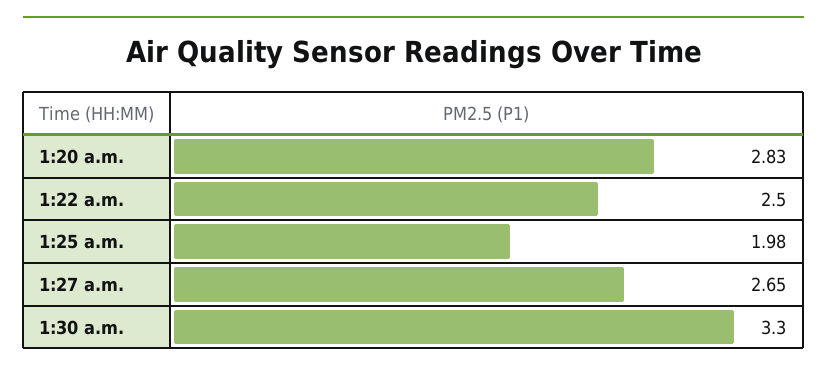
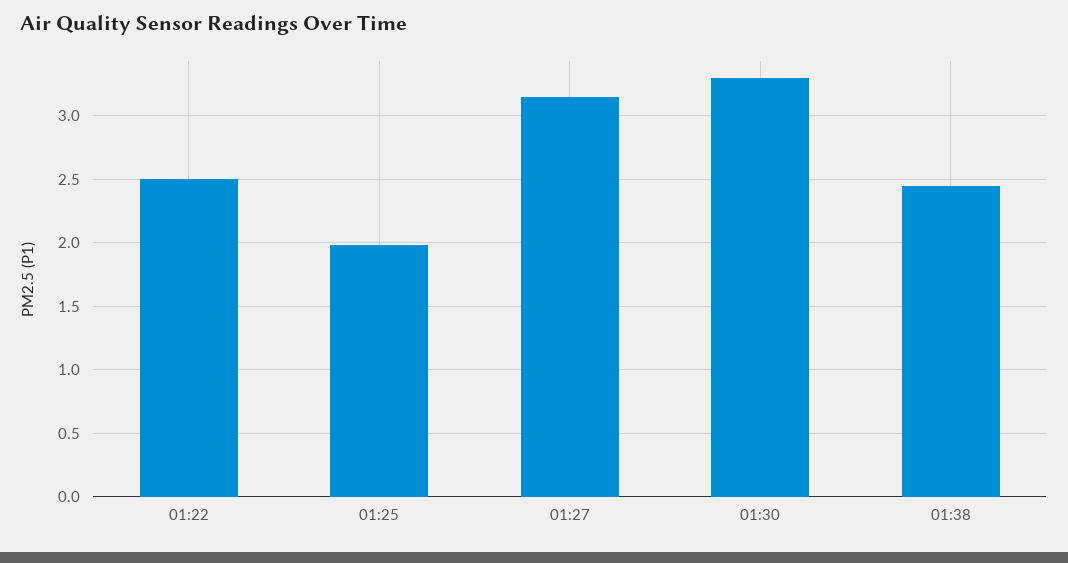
1:20 a.m.: 2.83 -> none
1:27 a.m.: 2.65 -> 3.15
01:38: none -> 2.45

